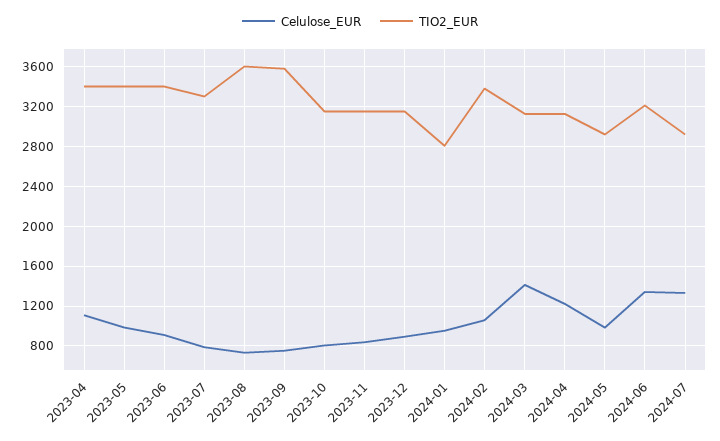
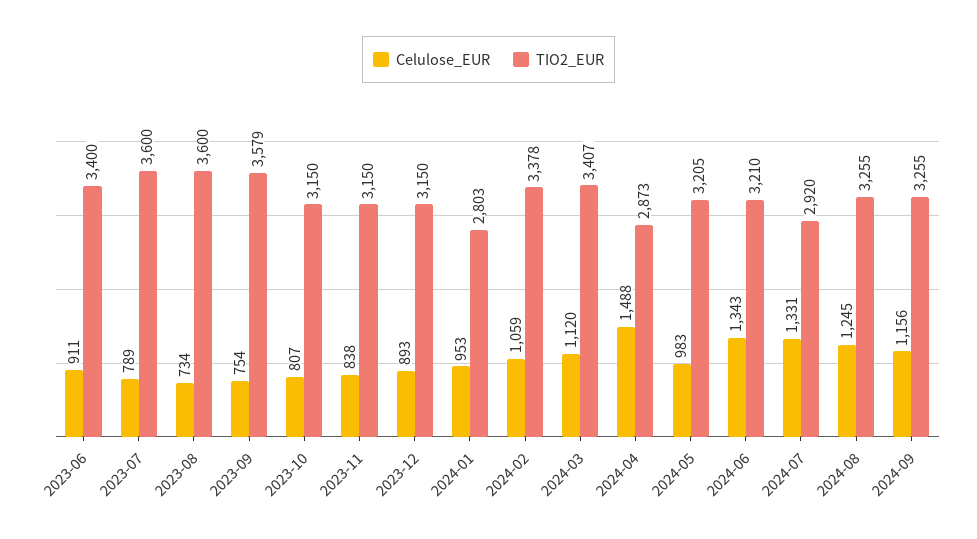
Celulose_EUR, 2023-04: 1100 -> none
TIO2_EUR, 2023-04: 3400 -> none
Celulose_EUR, 2023-05: 1000 -> none
TIO2_EUR, 2023-05: 3400 -> none
TIO2_EUR, 2023-07: 3300 -> 3600
Celulose_EUR, 2024-03: 1400 -> 1120
TIO2_EUR, 2024-03: 3100 -> 3407
Celulose_EUR, 2024-04: 1200 -> 1488
TIO2_EUR, 2024-04: 3100 -> 2873
TIO2_EUR, 2024-05: 2900 -> 3205
Celulose_EUR, 2024-08: none -> 1245
TIO2_EUR, 2024-08: none -> 3255
Celulose_EUR, 2024-09: none -> 1156
TIO2_EUR, 2024-09: none -> 3255

